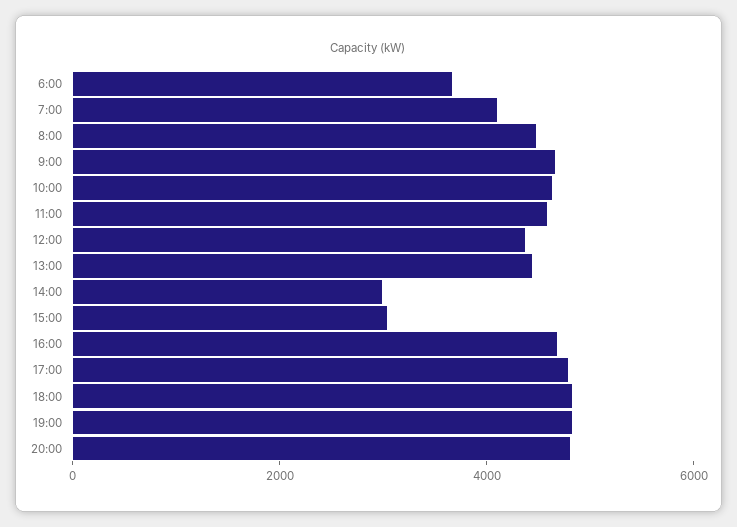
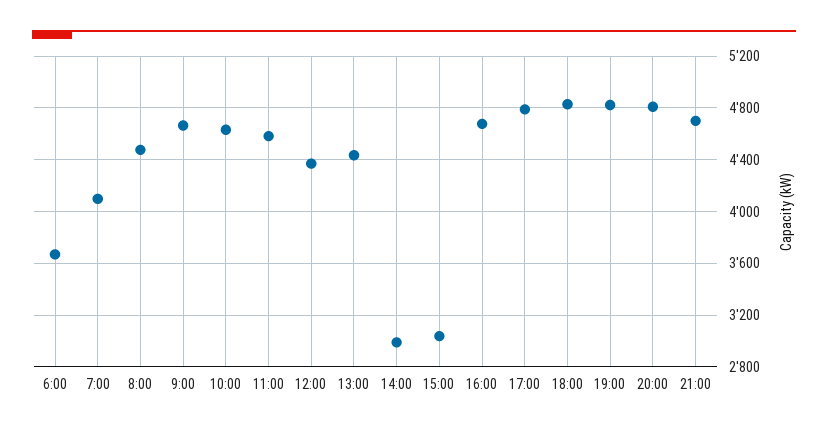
21:00: none -> 4700

